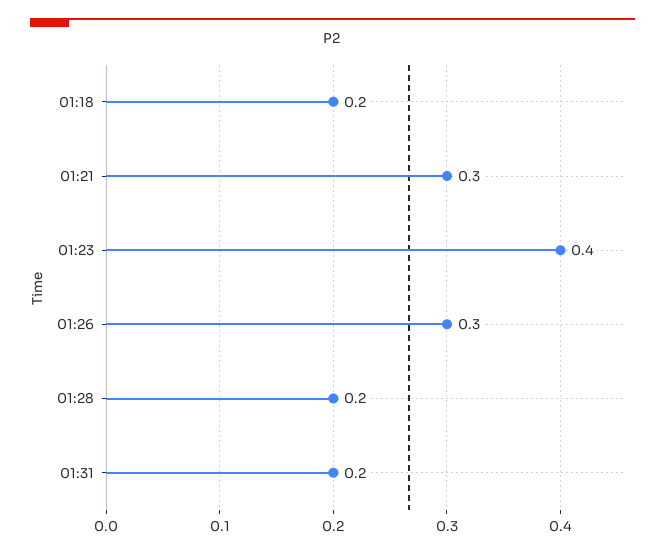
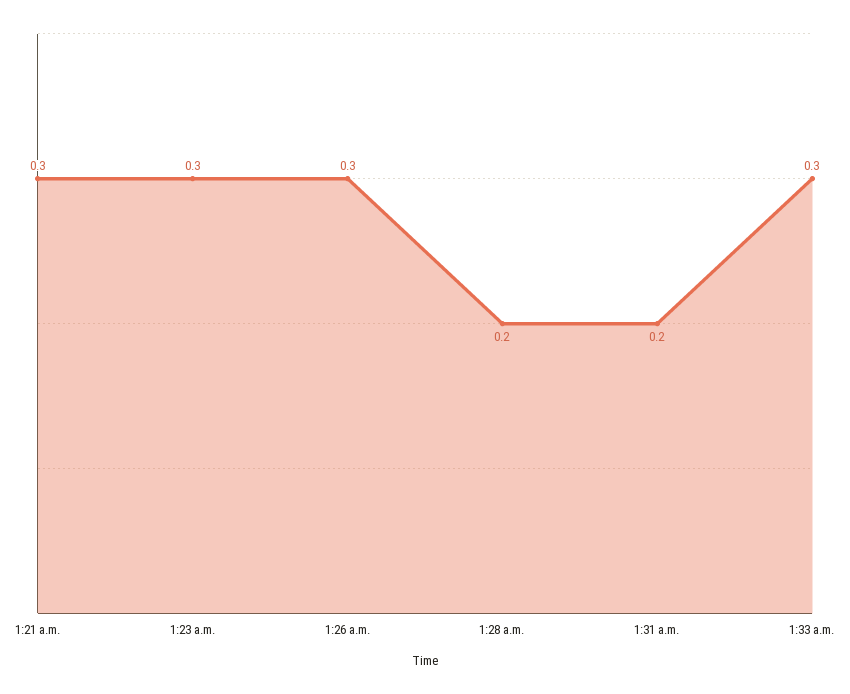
01:18: 0.2 -> none
01:23: 0.4 -> 0.3
1:33 a.m.: none -> 0.3

